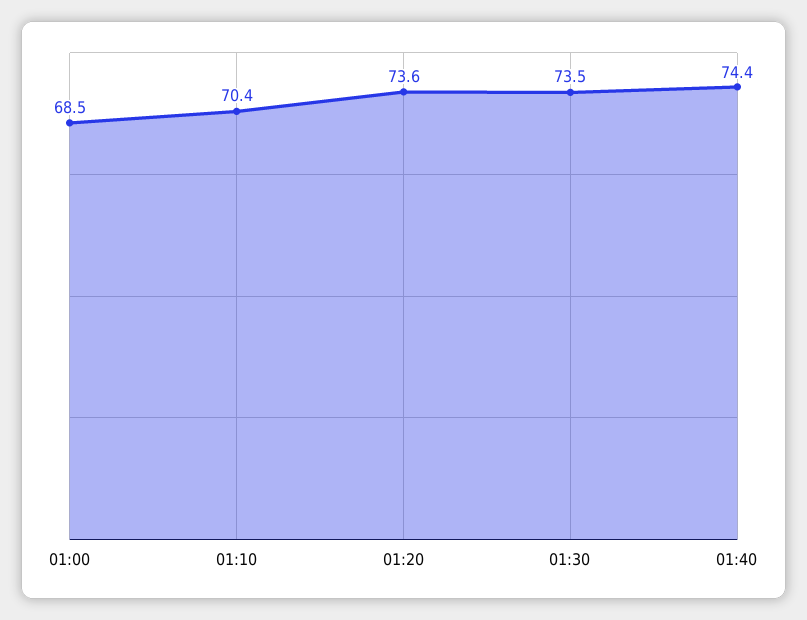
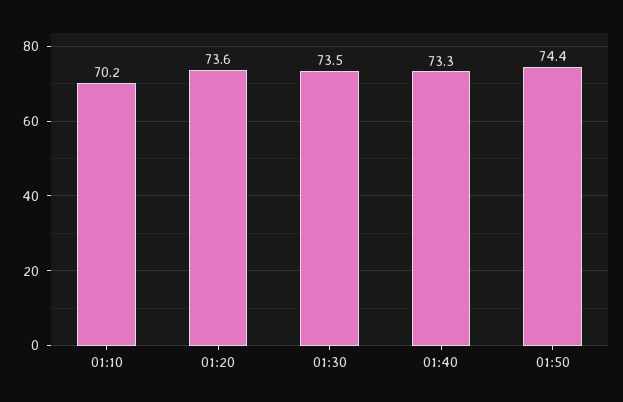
01:00: 68.5 -> none
01:10: 70.4 -> 70.2
01:40: 74.4 -> 73.3
01:50: none -> 74.4

